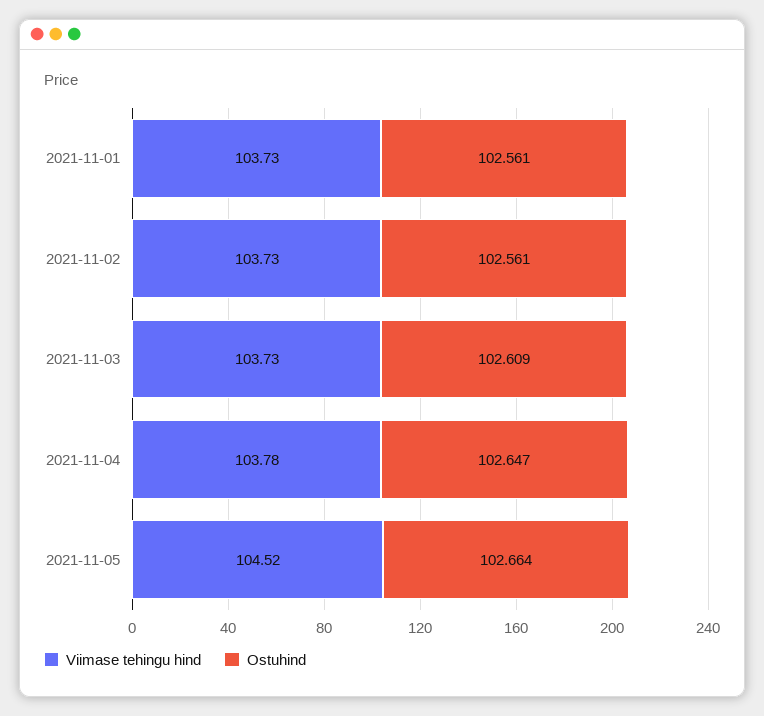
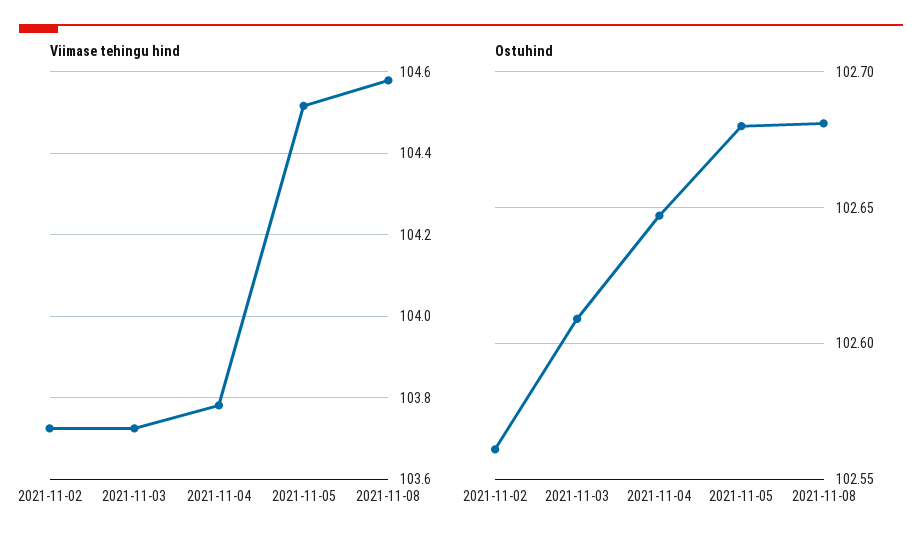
Viimase tehingu hind, 2021-11-01: 103.73 -> none
Ostuhind, 2021-11-01: 102.561 -> none
Ostuhind, 2021-11-05: 102.664 -> 102.68
Viimase tehingu hind, 2021-11-08: none -> 104.58
Ostuhind, 2021-11-08: none -> 102.68

